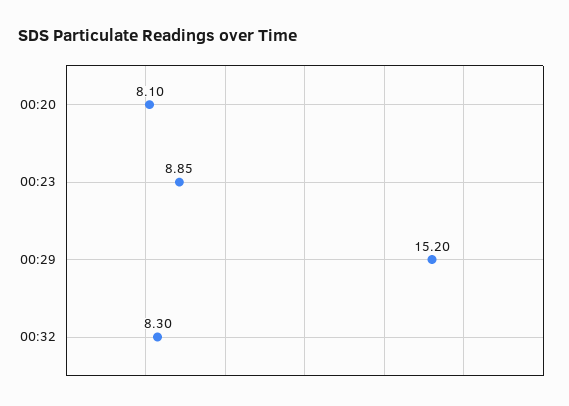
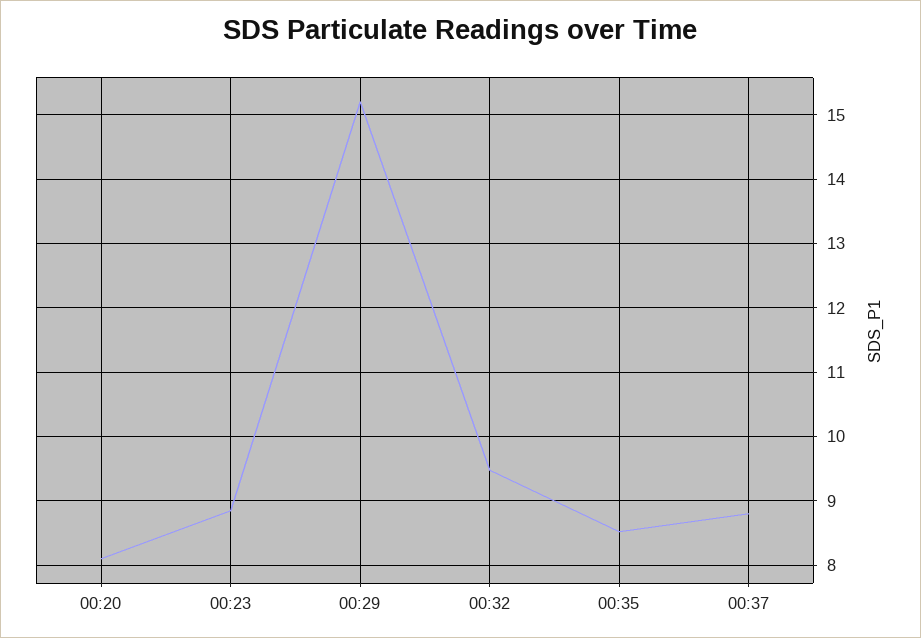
00:32: 8.3 -> 9.5
00:35: none -> 8.5
00:37: none -> 8.8

